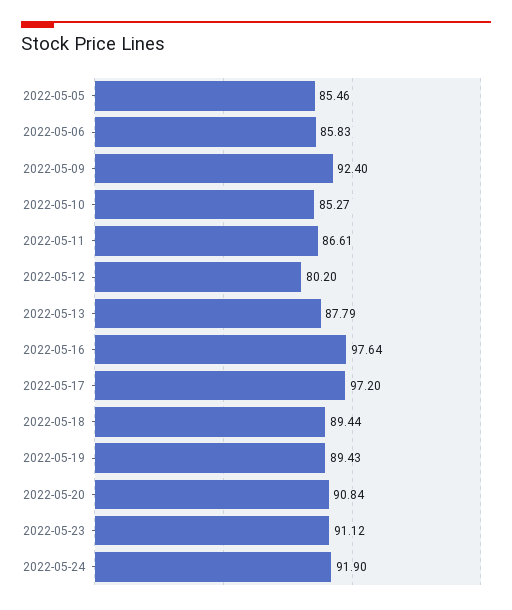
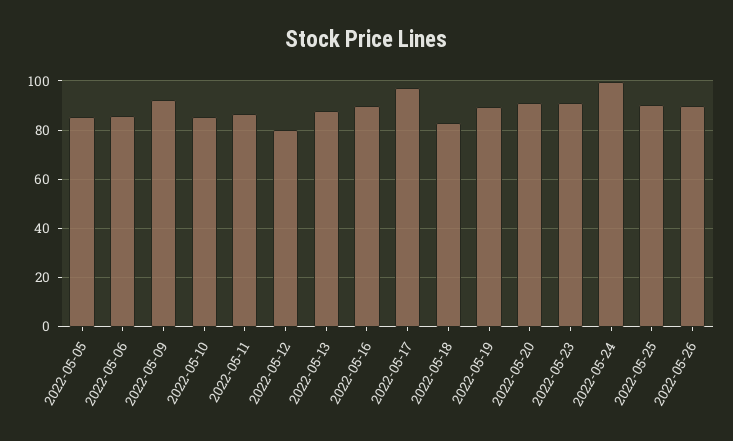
2022-05-16: 97.64 -> 90
2022-05-18: 89.44 -> 82.5
2022-05-24: 91.9 -> 100
2022-05-25: none -> 90
2022-05-26: none -> 90

